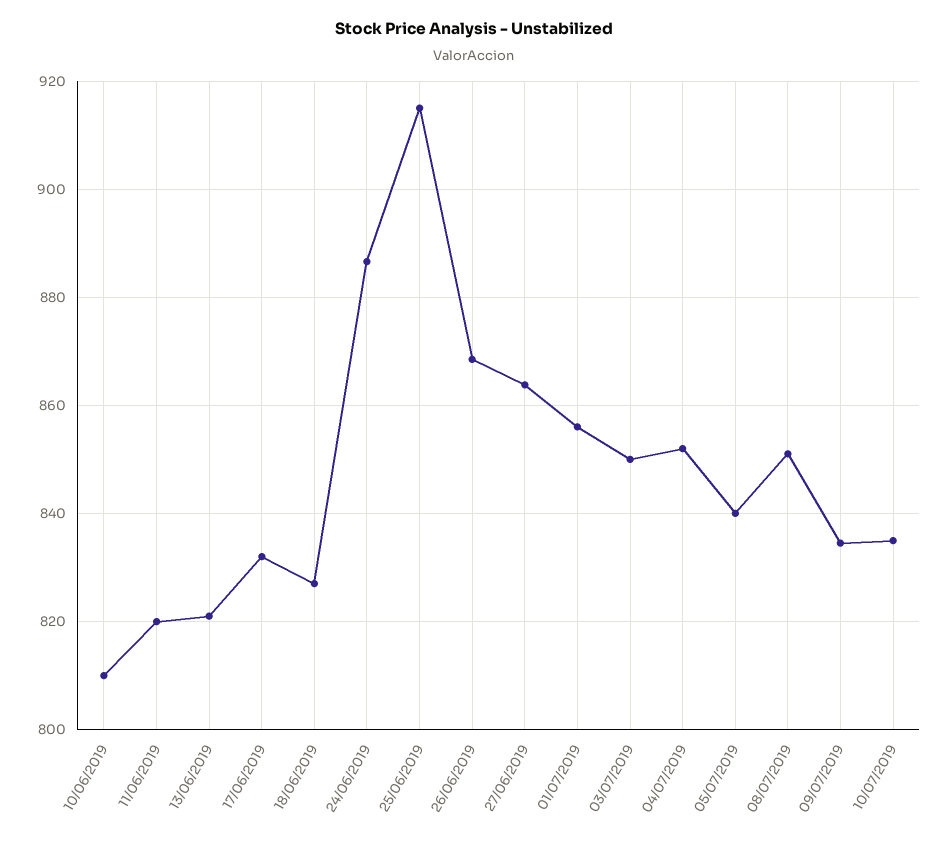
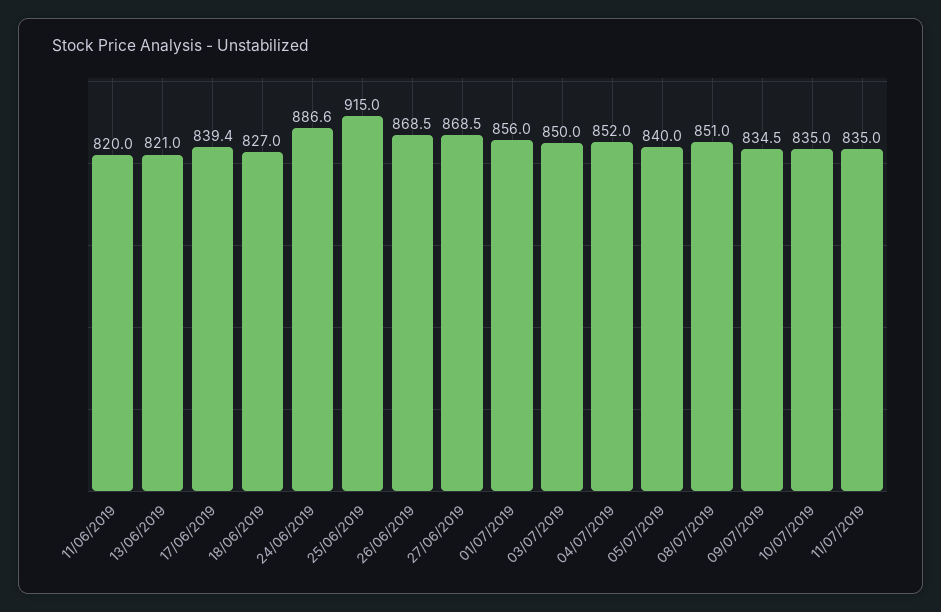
10/06/2019: 810 -> none
17/06/2019: 832 -> 839.4
27/06/2019: 864 -> 868.5
11/07/2019: none -> 835

